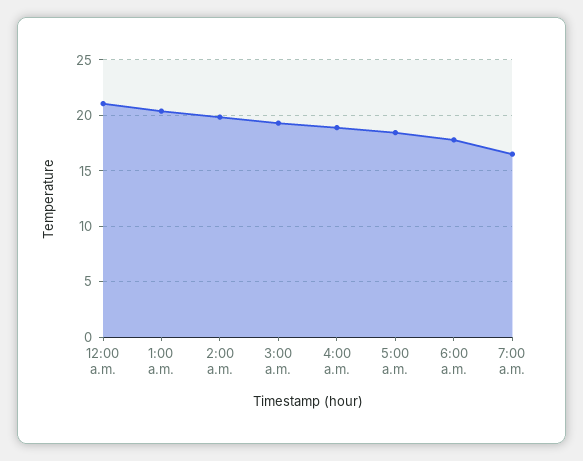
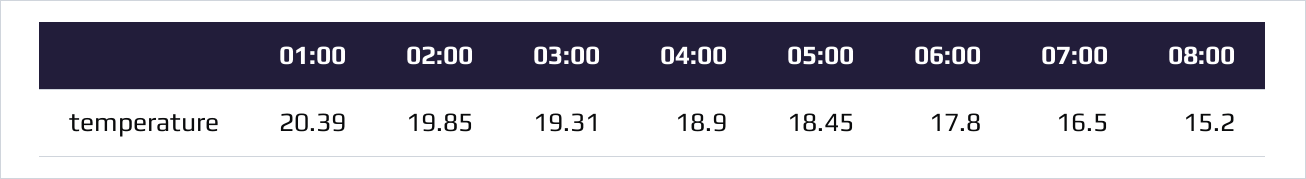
12:00 a.m.: 21 -> none
08:00: none -> 15.2

